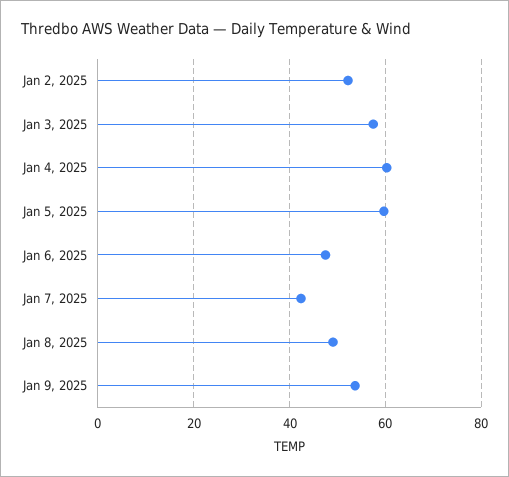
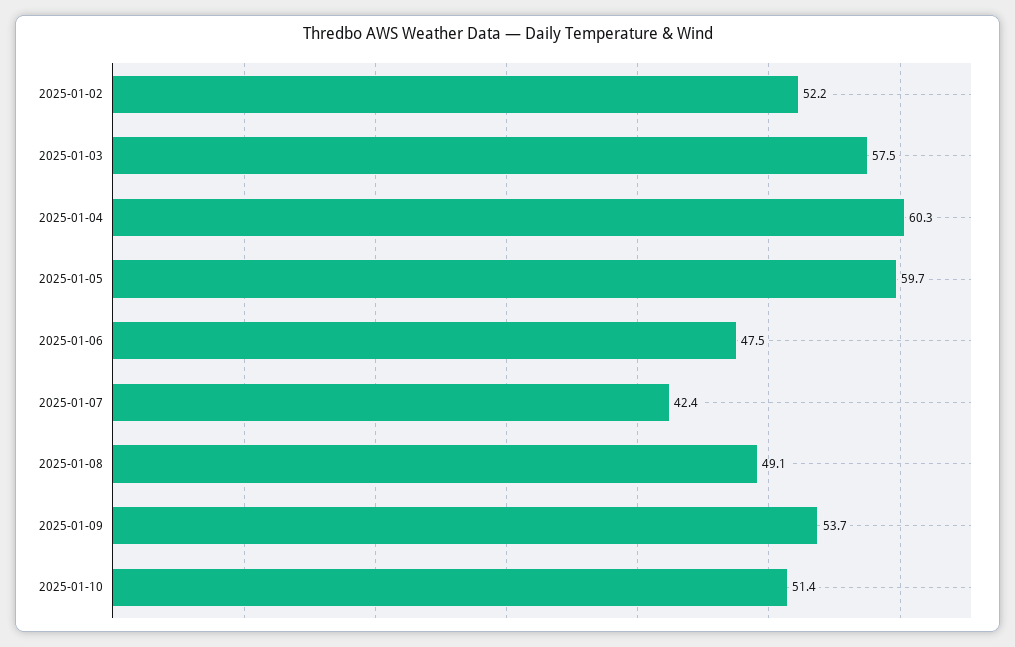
2025-01-10: none -> 51.4

